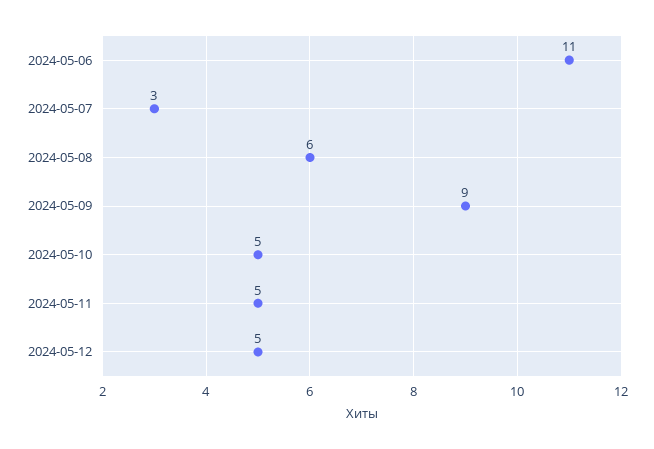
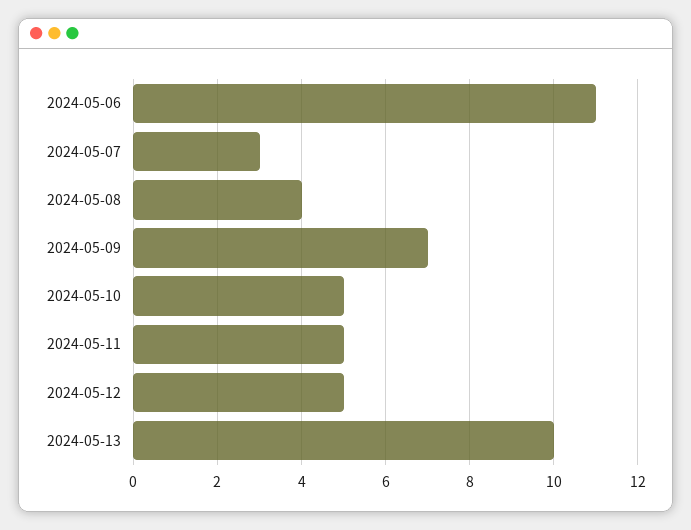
2024-05-08: 6 -> 4
2024-05-09: 9 -> 7
2024-05-13: none -> 10

